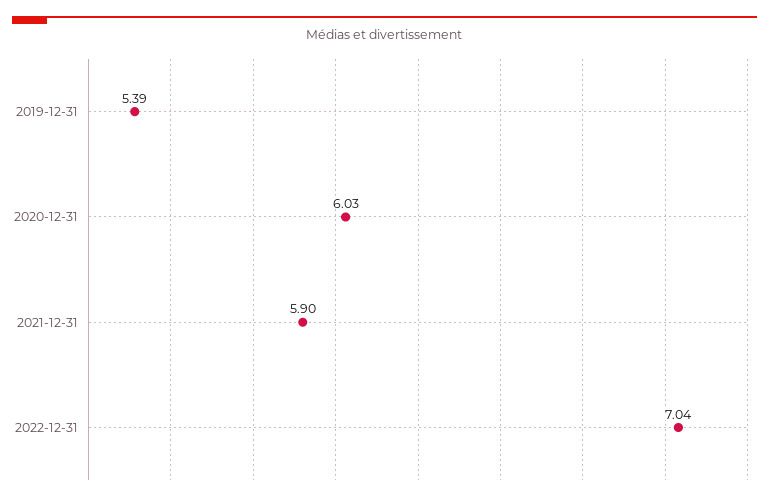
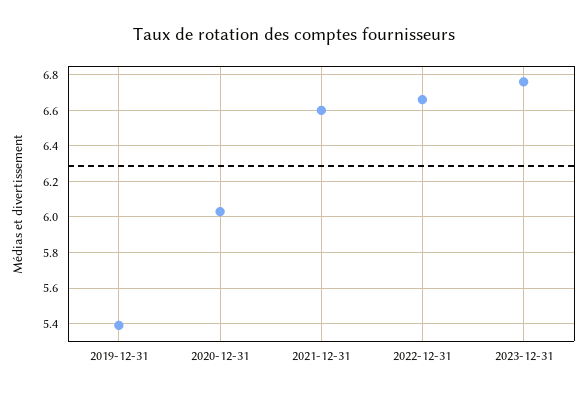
2021-12-31: 5.9 -> 6.6
2022-12-31: 7.04 -> 6.65
2023-12-31: none -> 6.75

